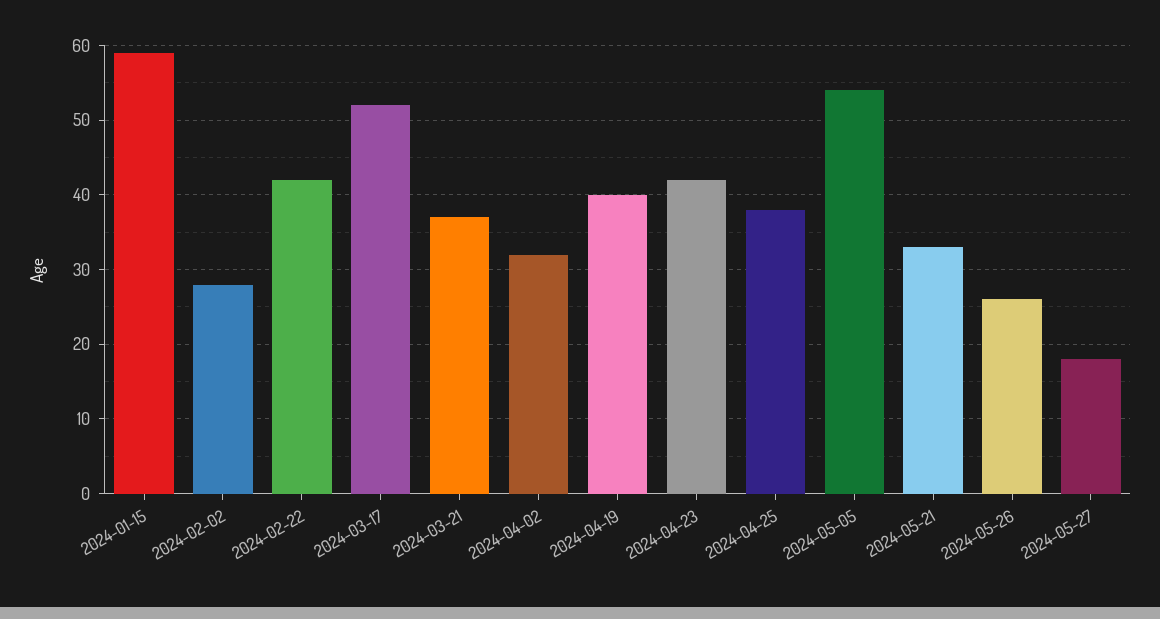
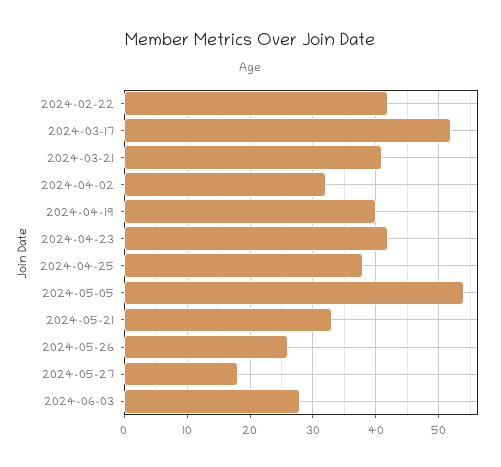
2024-01-15: 59 -> none
2024-02-02: 28 -> none
2024-03-21: 37 -> 41
2024-06-03: none -> 28

